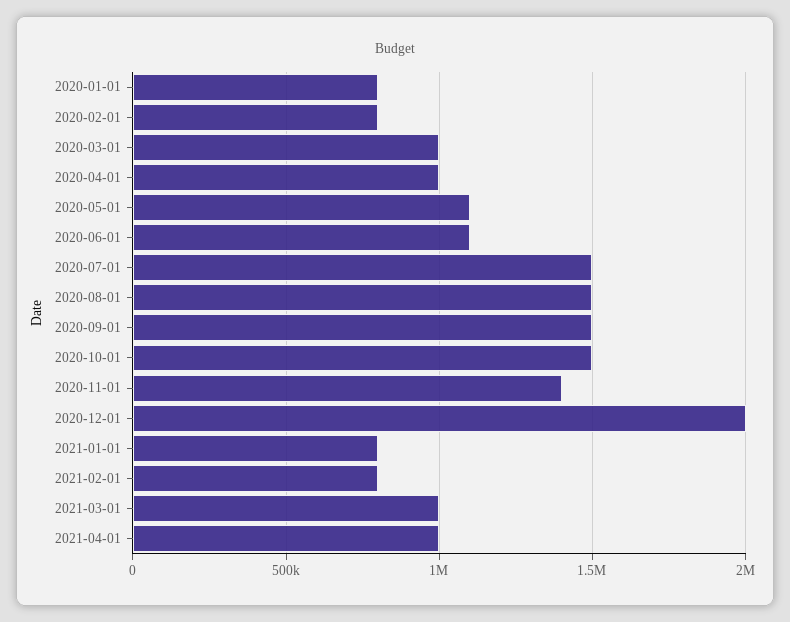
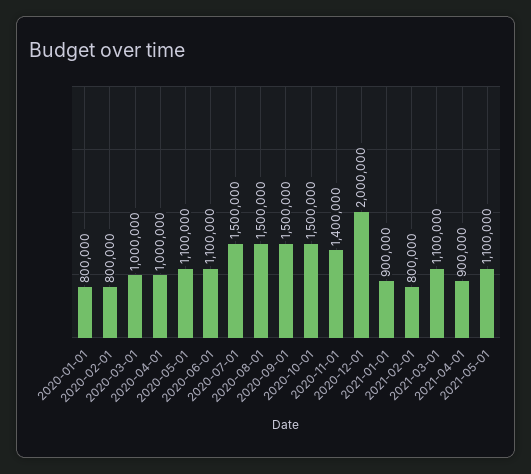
2021-01-01: 800000 -> 900000
2021-03-01: 1000000 -> 1100000
2021-04-01: 1000000 -> 900000
2021-05-01: none -> 1100000

